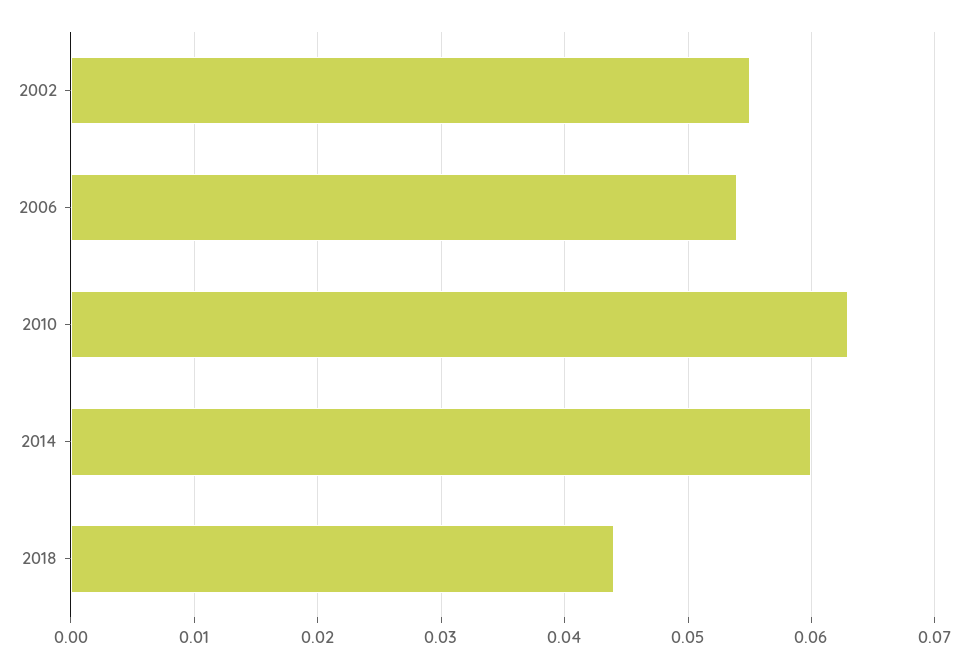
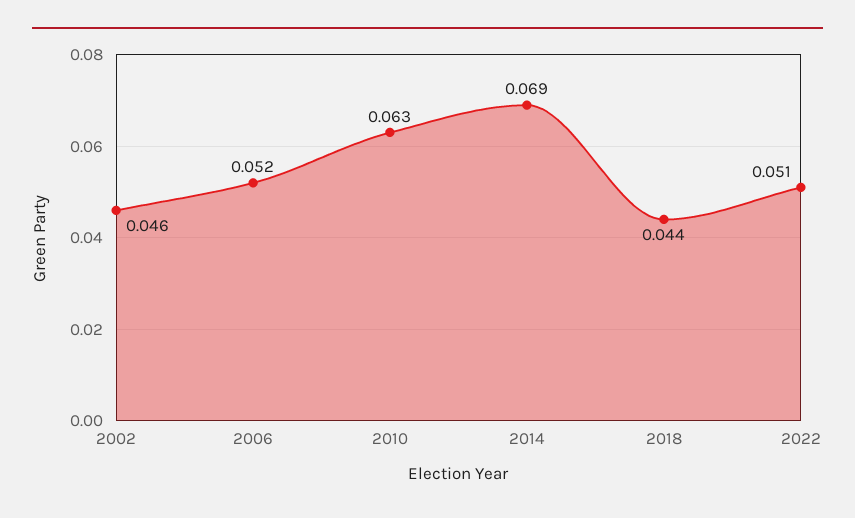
2002: 0.055 -> 0.046
2006: 0.054 -> 0.052
2014: 0.06 -> 0.069
2022: none -> 0.051

